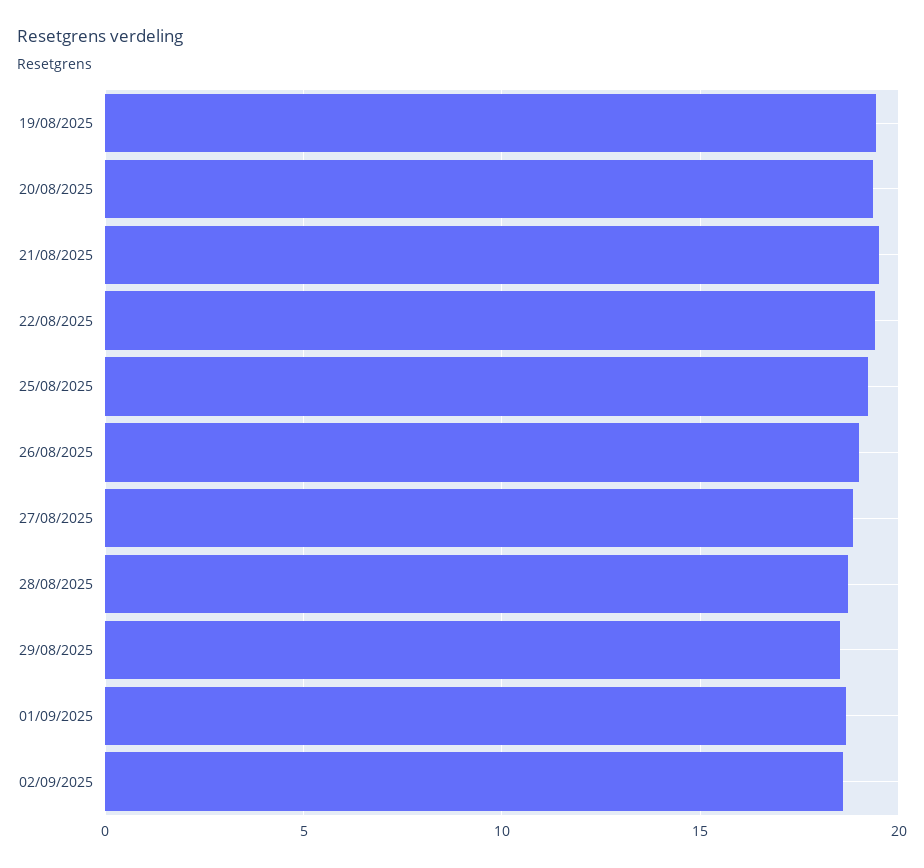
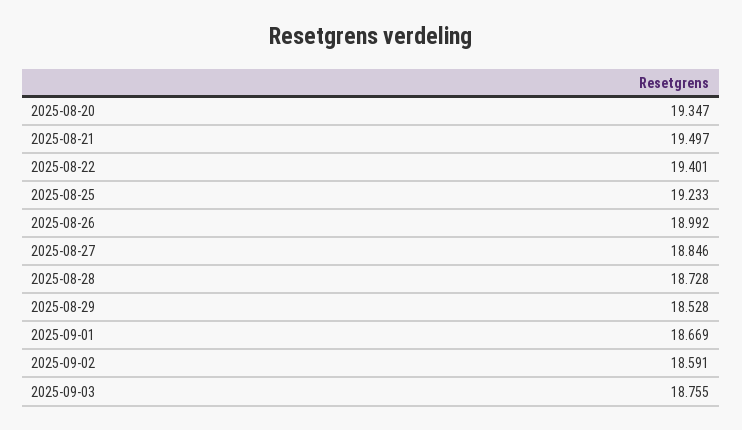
19/08/2025: 19.5 -> none
2025-09-03: none -> 18.755

